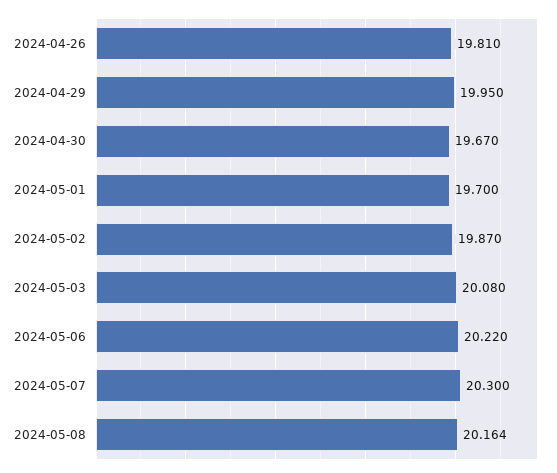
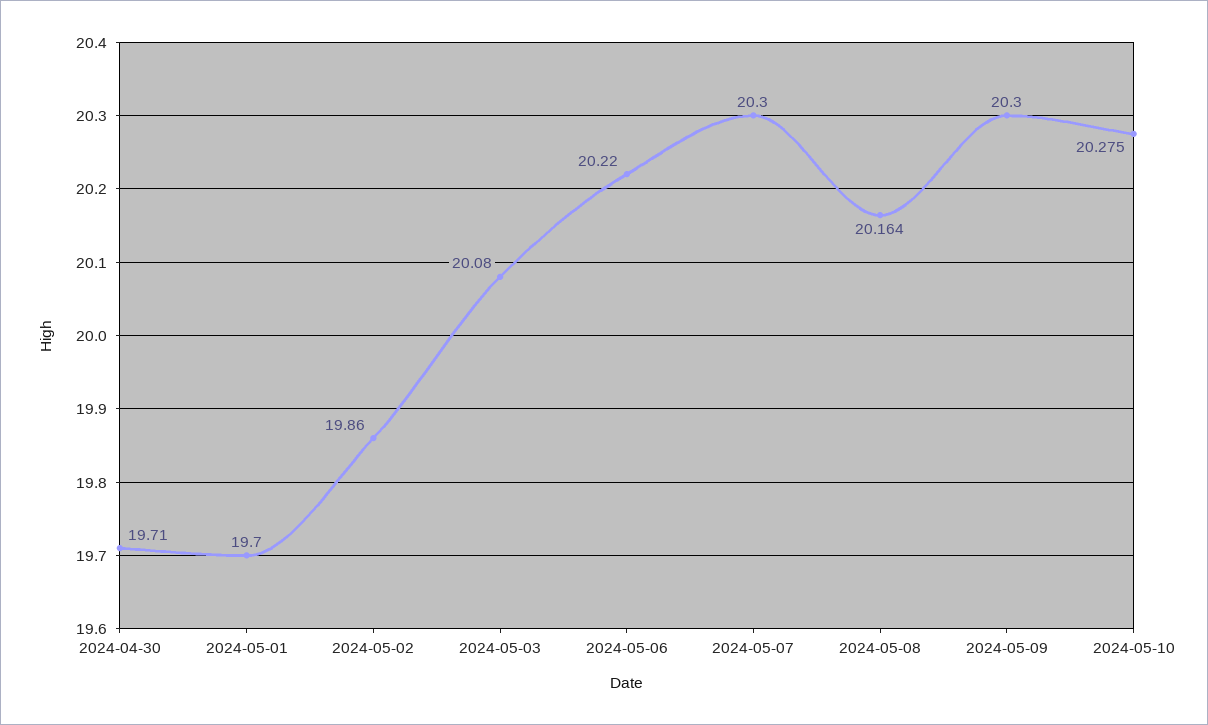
2024-04-26: 19.81 -> none
2024-04-29: 19.95 -> none
2024-04-30: 19.67 -> 19.71
2024-05-02: 19.87 -> 19.86
2024-05-09: none -> 20.3
2024-05-10: none -> 20.275

